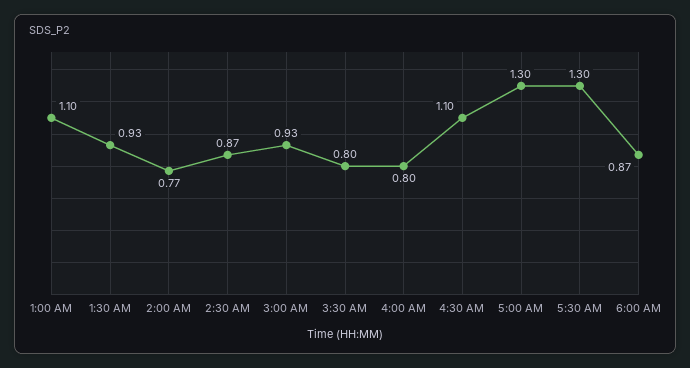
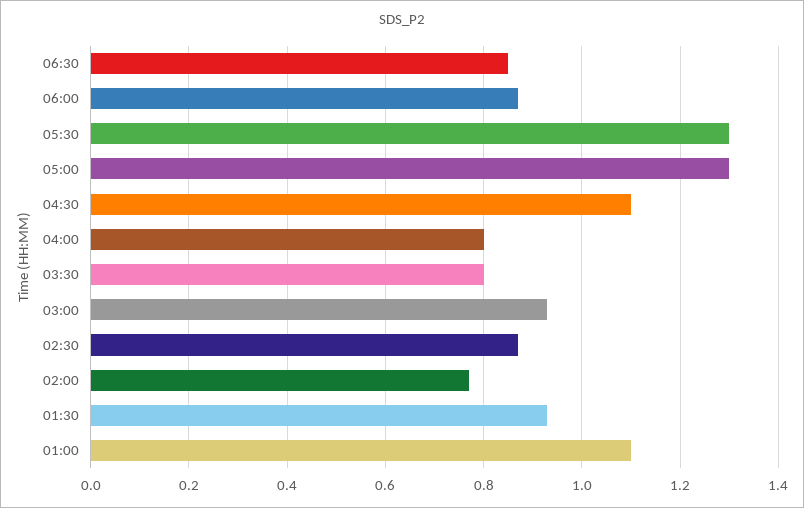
06:30: none -> 0.85

